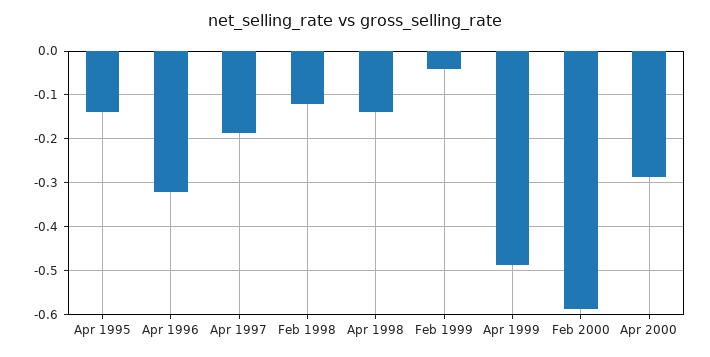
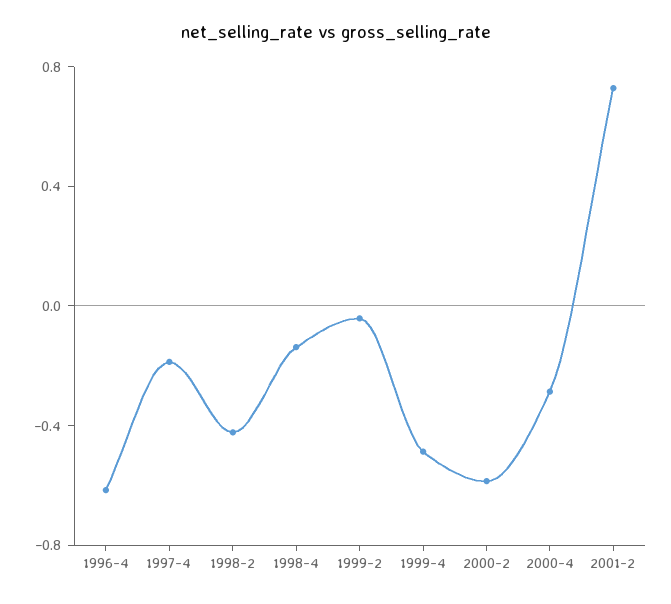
Apr 1995: -0.14 -> none
Apr 1996: -0.32 -> -0.6
Feb 1998: -0.12 -> -0.4
2001-2: none -> 0.7

